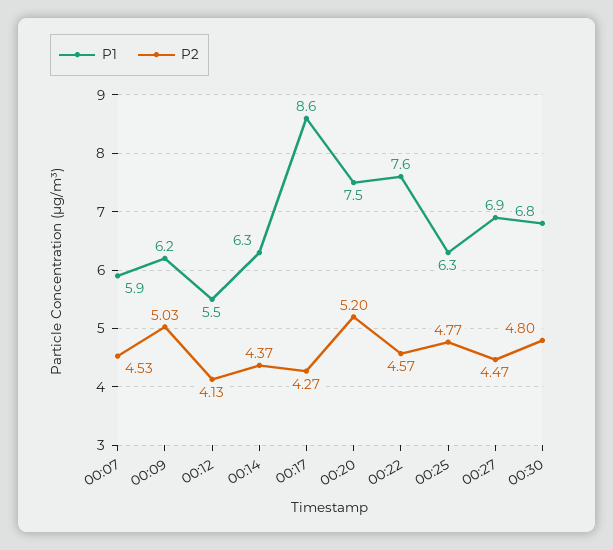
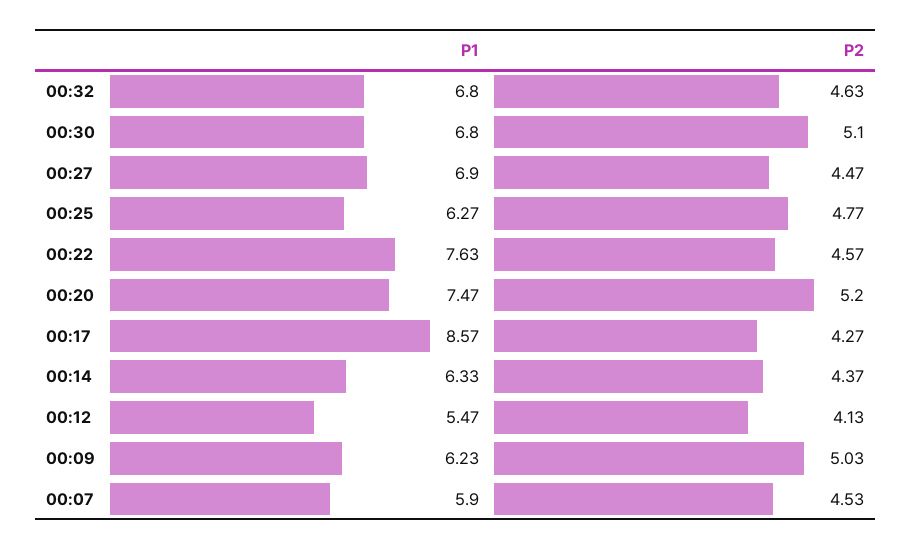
P2, 00:30: 4.8 -> 5.1
P1, 00:32: none -> 6.8
P2, 00:32: none -> 4.63

